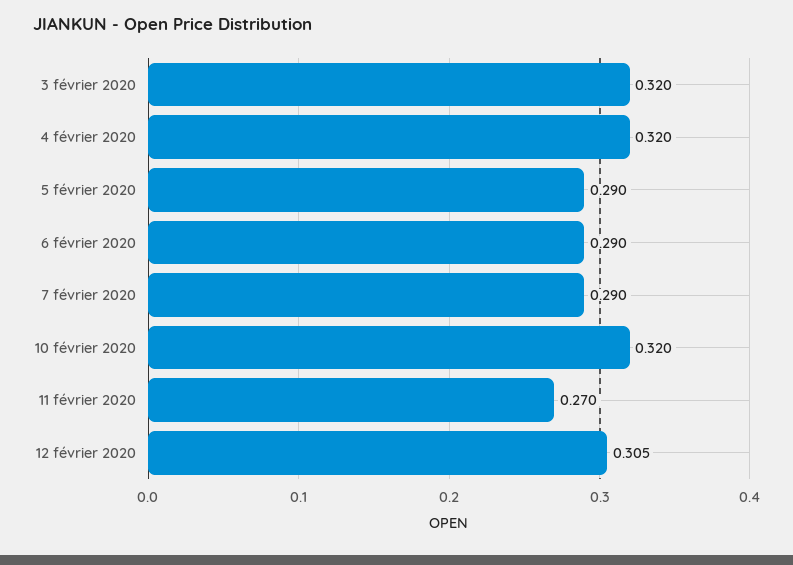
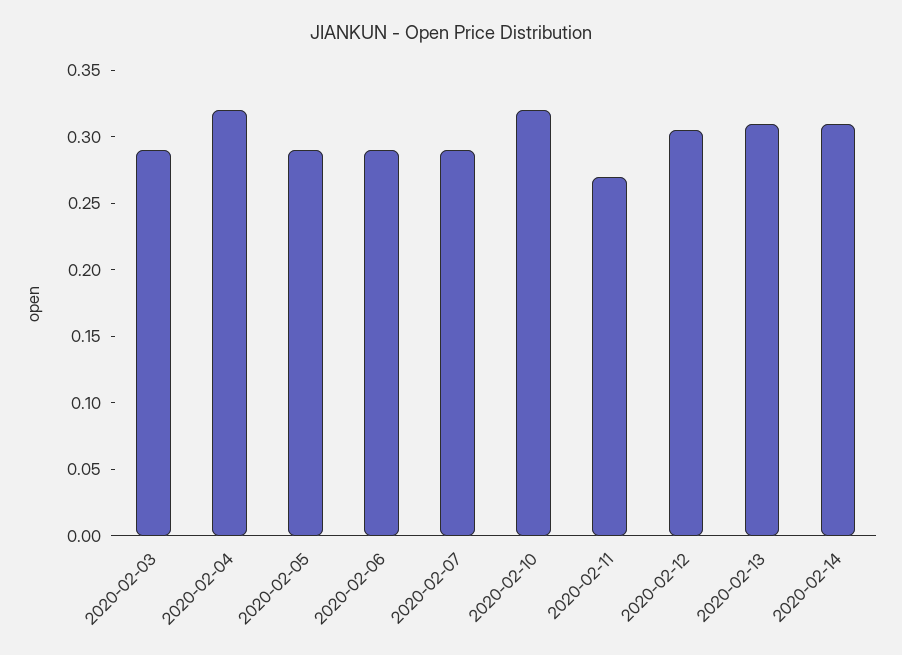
3 février 2020: 0.32 -> 0.29
2020-02-13: none -> 0.31
2020-02-14: none -> 0.31

